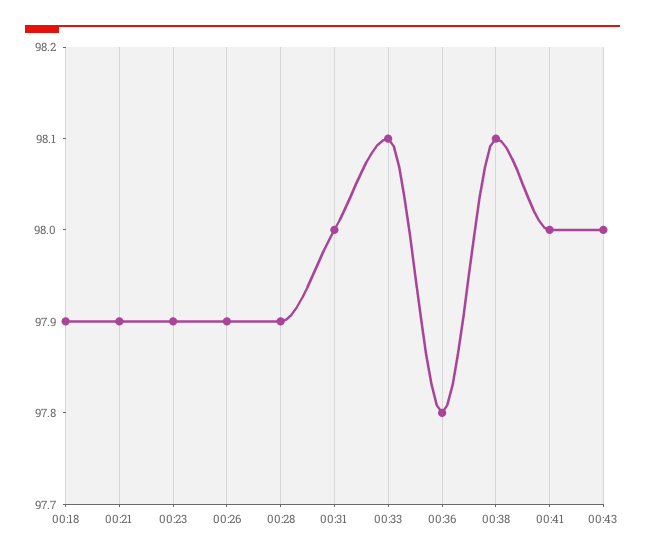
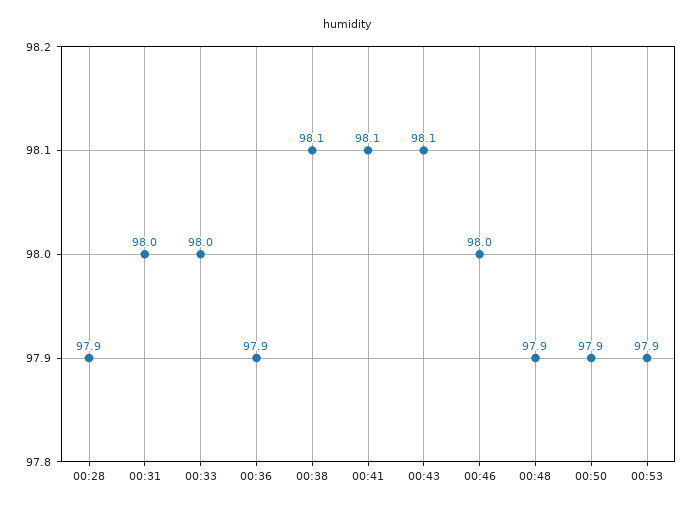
00:18: 97.9 -> none
00:21: 97.9 -> none
00:23: 97.9 -> none
00:26: 97.9 -> none
00:33: 98.1 -> 98
00:36: 97.8 -> 97.9
00:41: 98 -> 98.1
00:43: 98 -> 98.1
00:46: none -> 98
00:48: none -> 97.9
00:50: none -> 97.9
00:53: none -> 97.9

